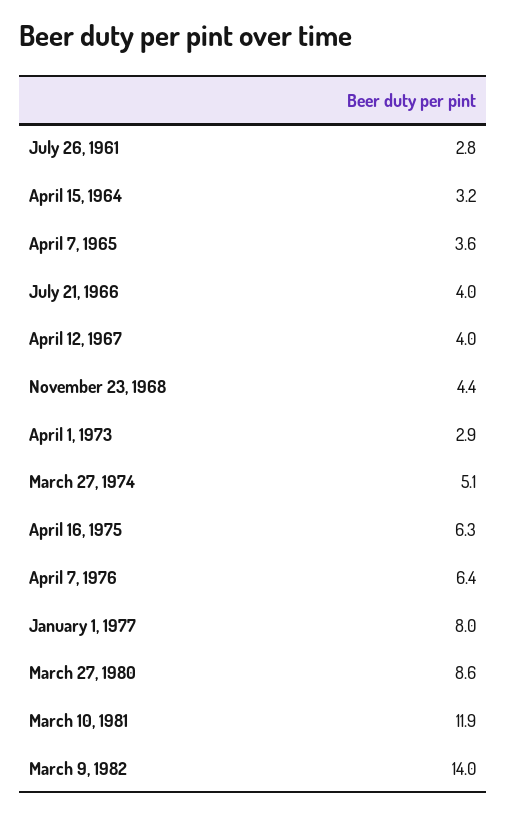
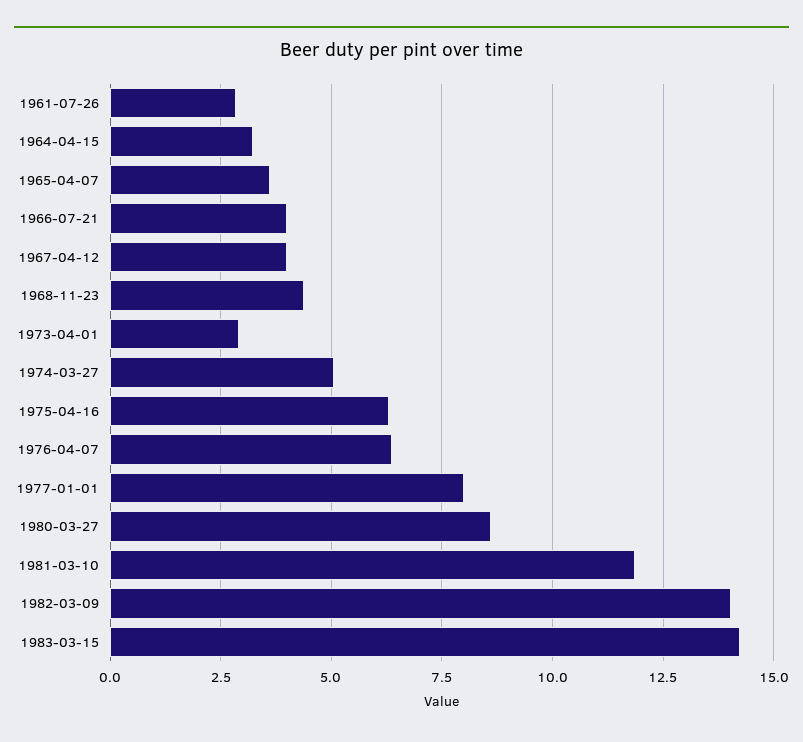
1983-03-15: none -> 14.25

